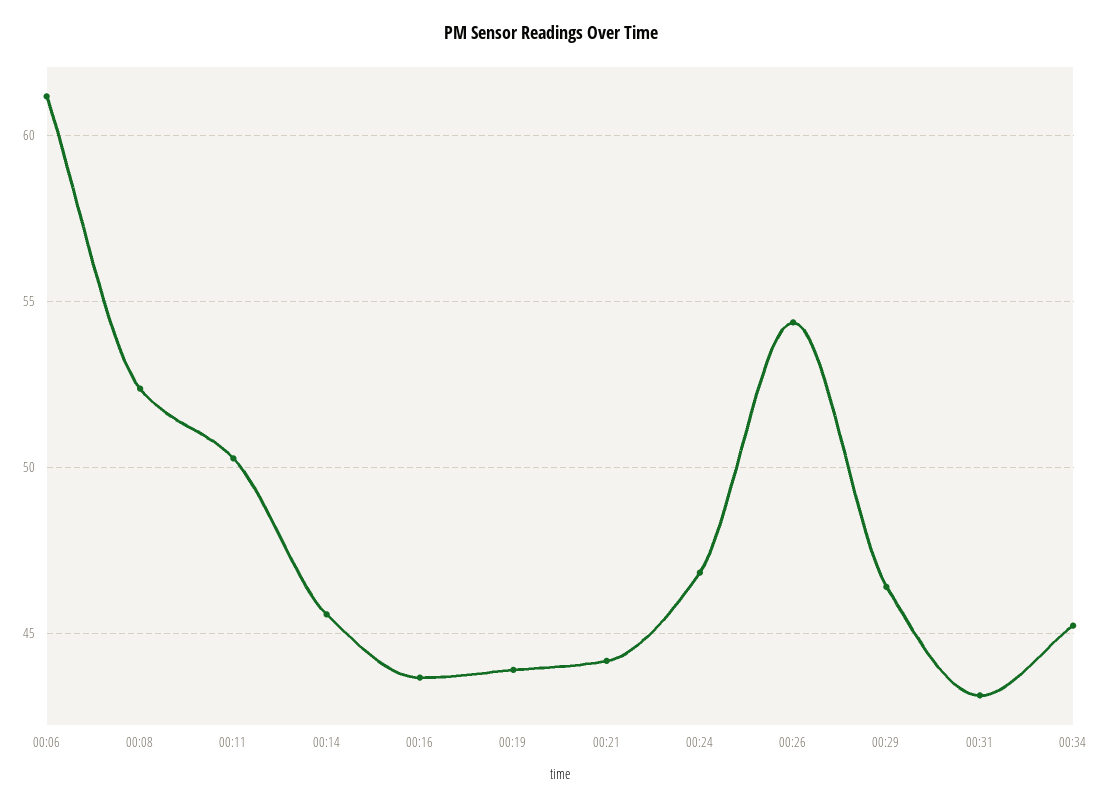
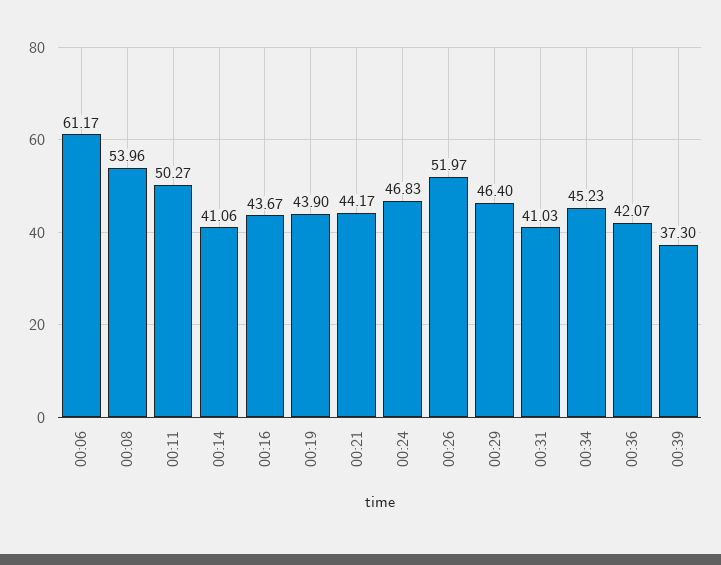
00:08: 52.5 -> 53.96
00:14: 45.5 -> 41.06
00:26: 54.5 -> 51.97
00:31: 43 -> 41.03
00:36: none -> 42.07
00:39: none -> 37.3

